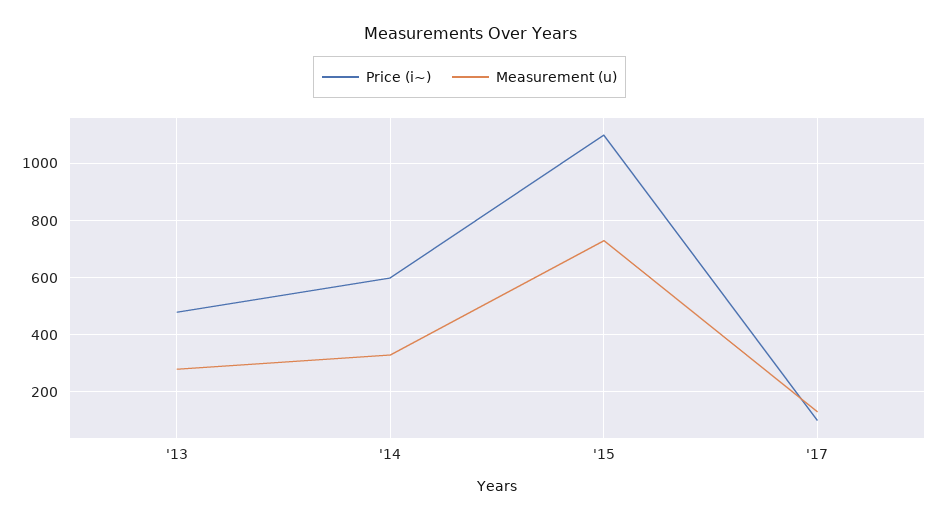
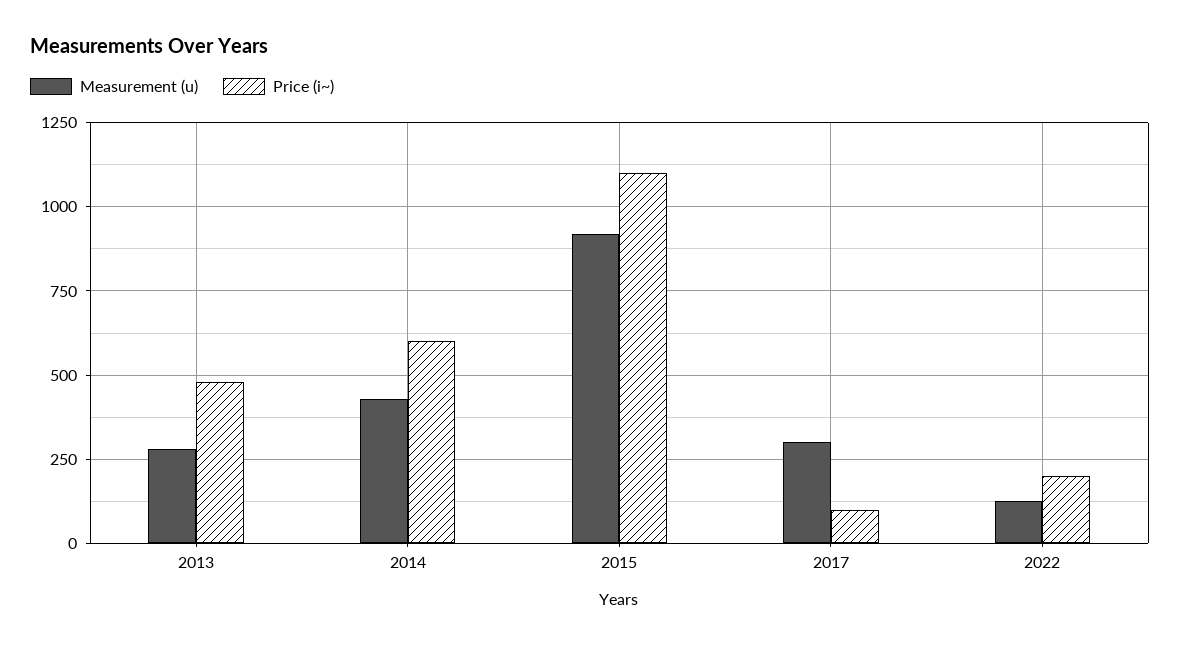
Measurement (u), '14: 325 -> 425
Measurement (u), '15: 725 -> 925
Measurement (u), '17: 125 -> 300
Measurement (u), 2022: none -> 125
Price (i~), 2022: none -> 200

